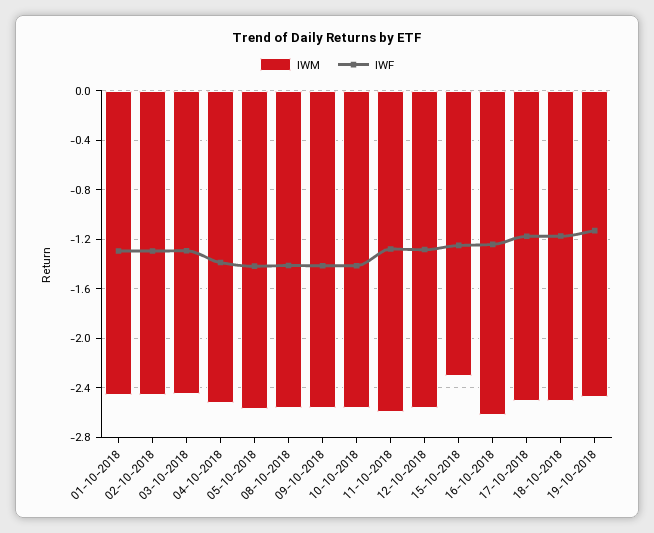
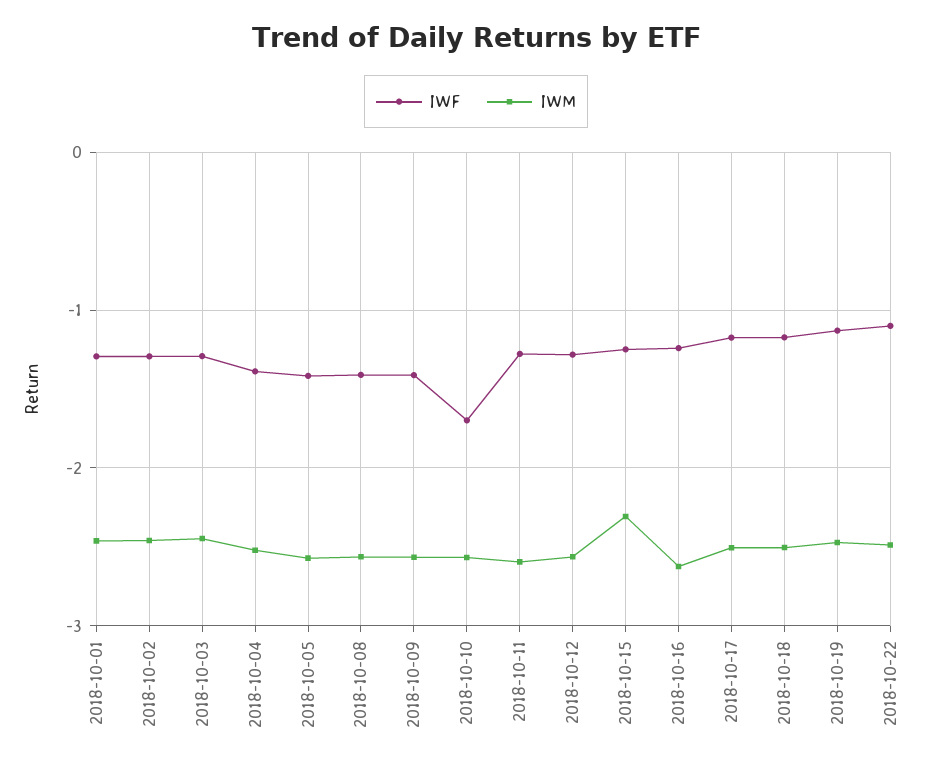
IWF, 10-10-2018: -1.4 -> -1.7
IWF, 2018-10-22: none -> -1.1
IWM, 2018-10-22: none -> -2.5

